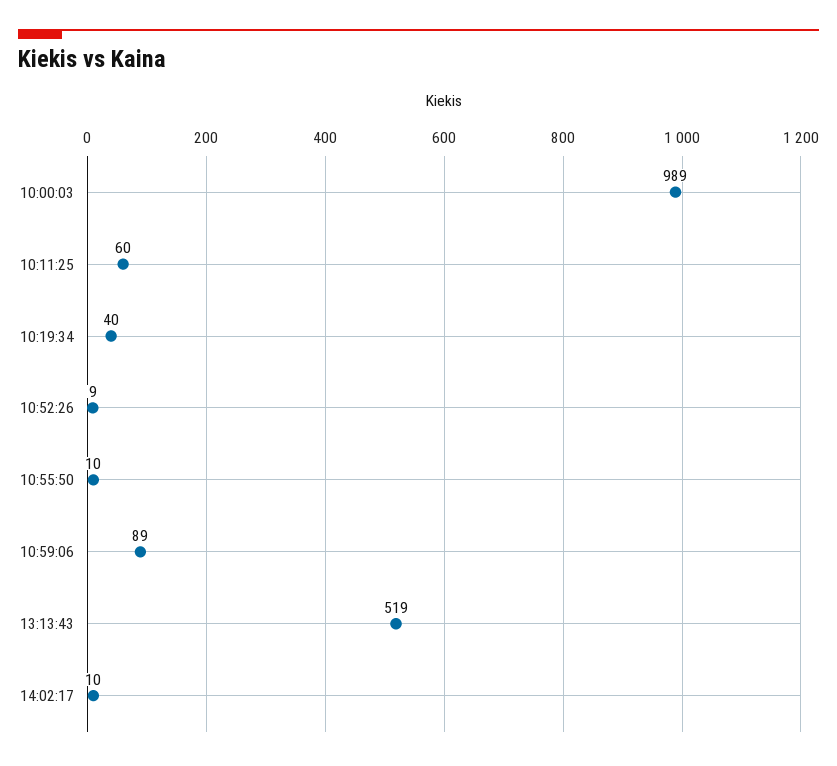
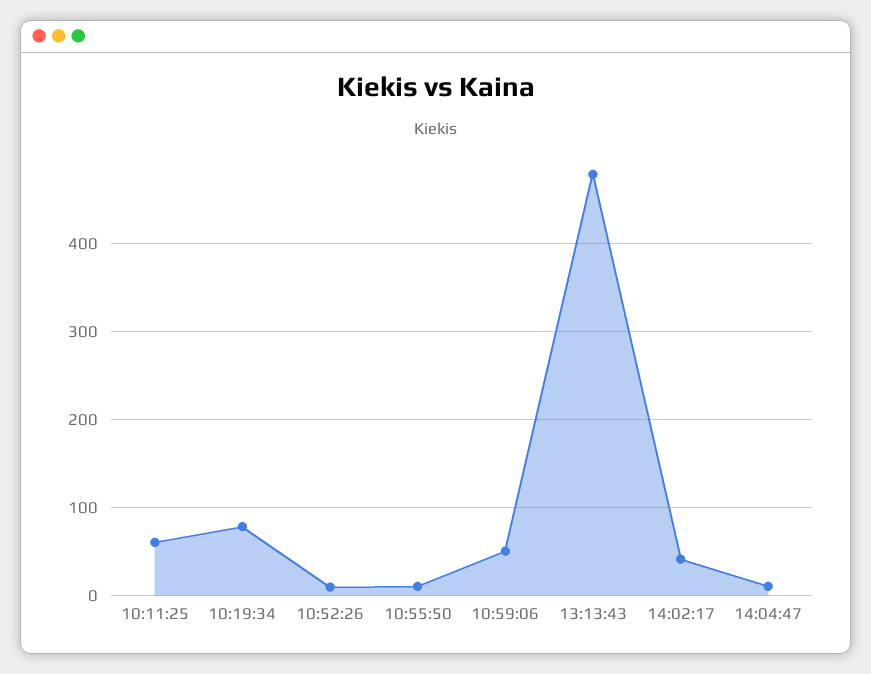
10:00:03: 989 -> none
10:19:34: 40 -> 80
10:59:06: 89 -> 50
13:13:43: 519 -> 480
14:02:17: 10 -> 40
14:04:47: none -> 10

